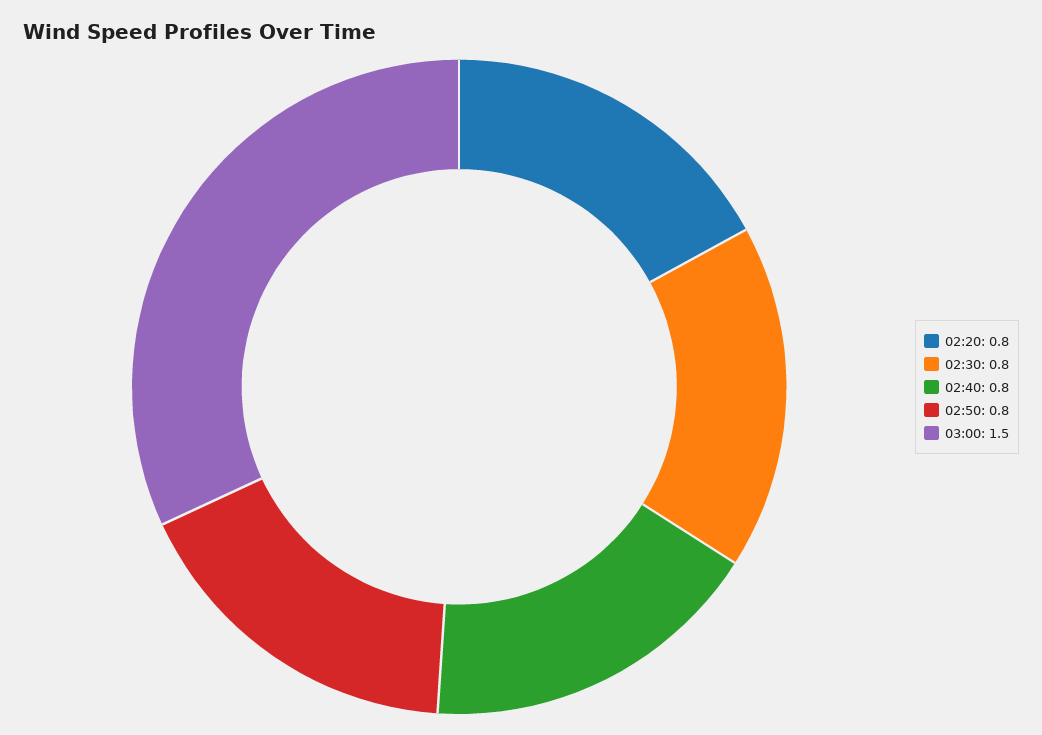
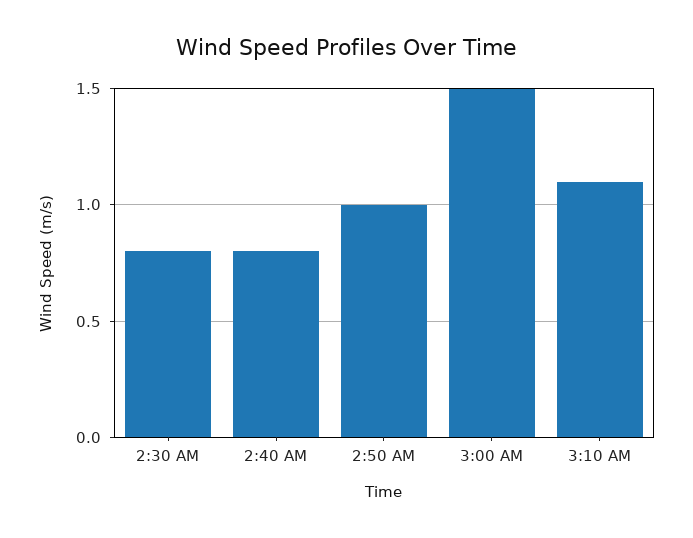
02:20: 0.8 -> none
02:50: 0.8 -> 1
3:10 AM: none -> 1.1

